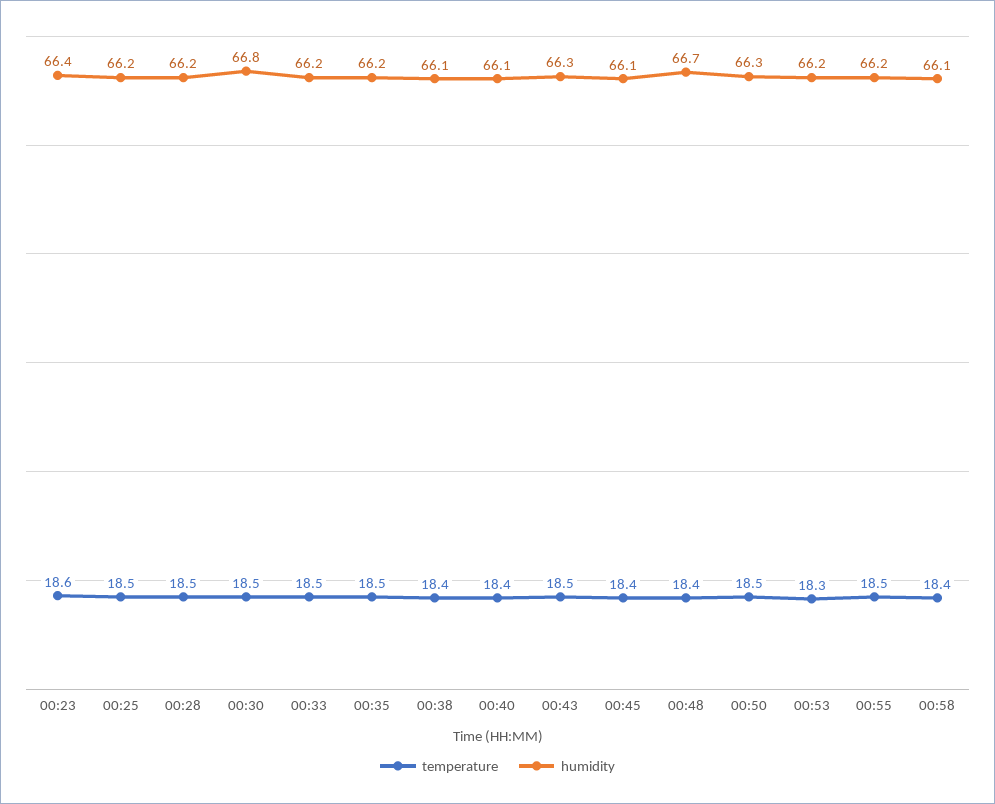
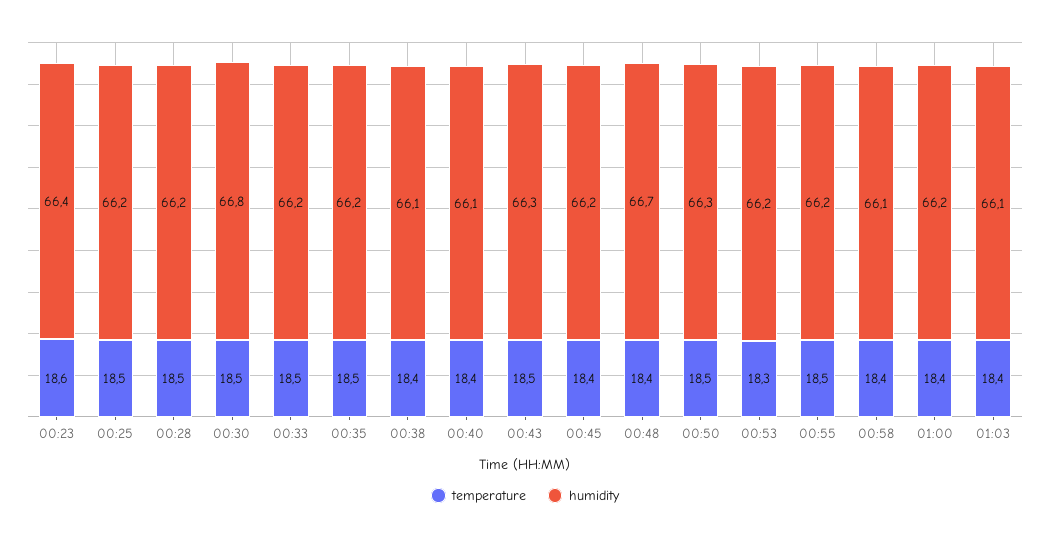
humidity, 00:45: 66.1 -> 66.2
temperature, 01:00: none -> 18.4
humidity, 01:00: none -> 66.2
temperature, 01:03: none -> 18.4
humidity, 01:03: none -> 66.1

